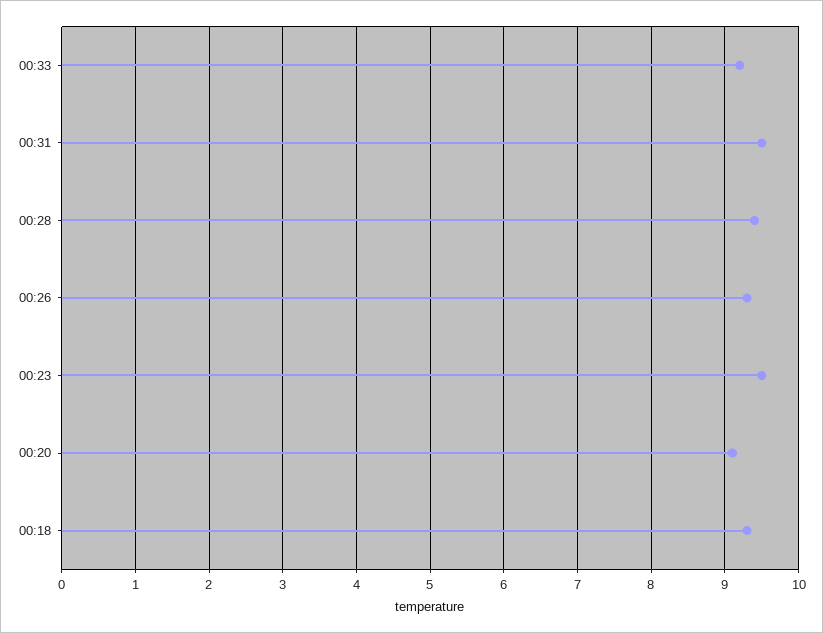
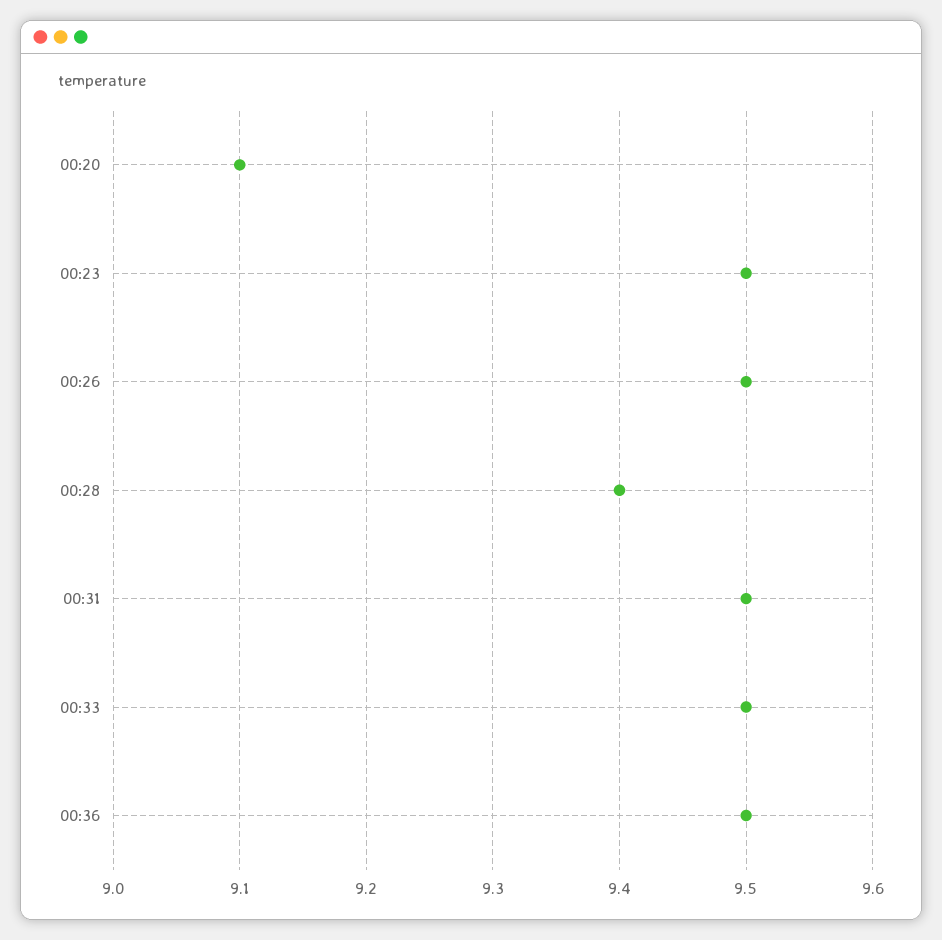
00:33: 9.2 -> 9.5
00:26: 9.3 -> 9.5
00:18: 9.3 -> none
00:36: none -> 9.5

